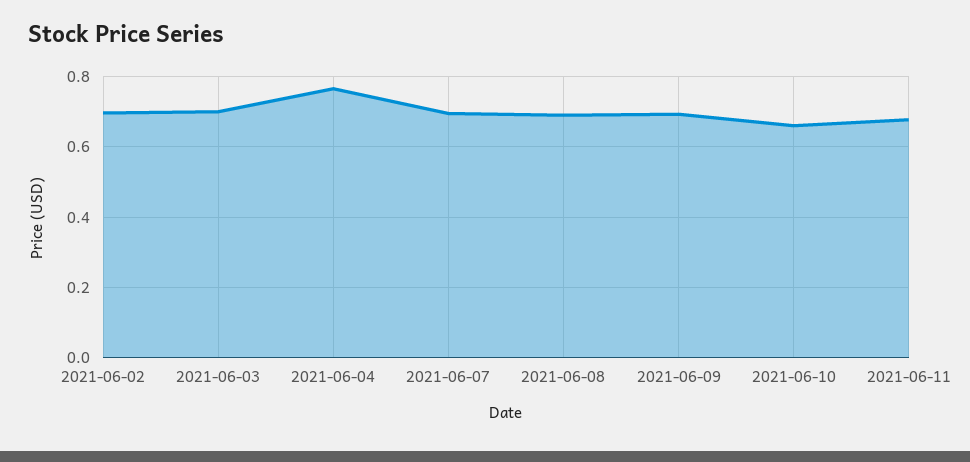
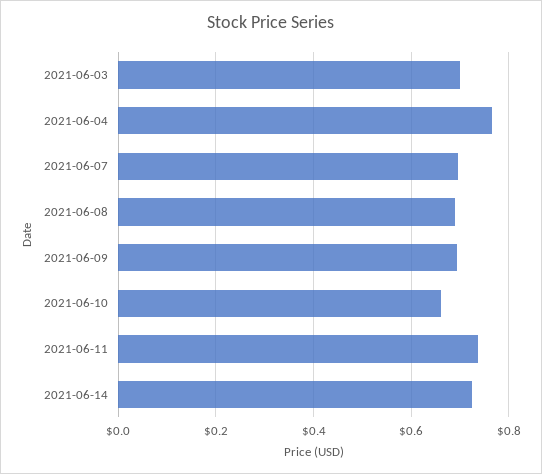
2021-06-02: 0.7 -> none
2021-06-11: 0.68 -> 0.74
2021-06-14: none -> 0.72

